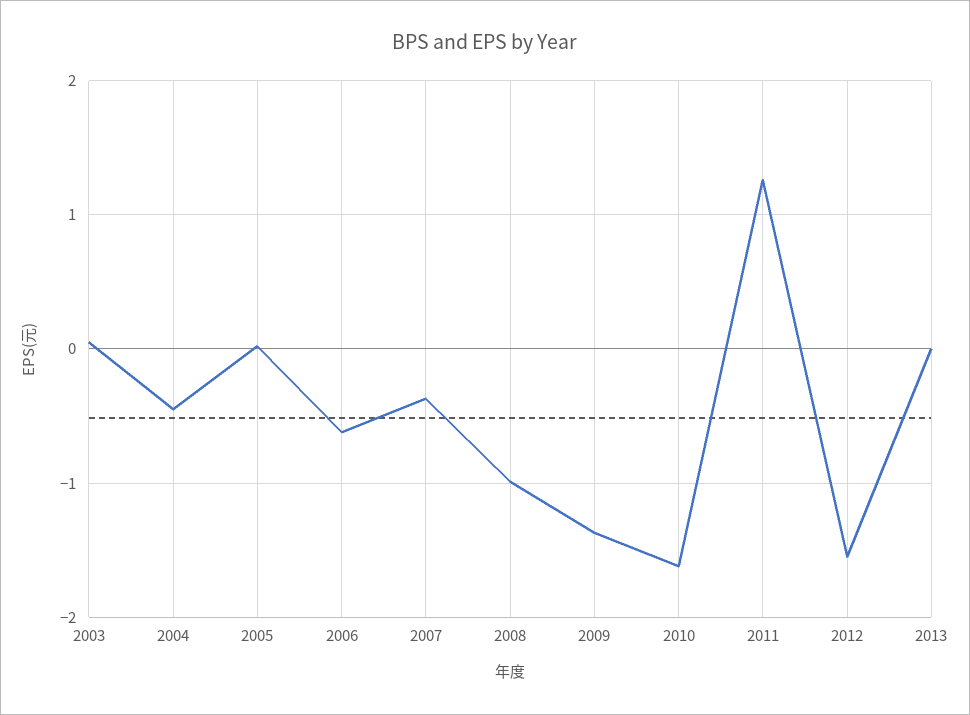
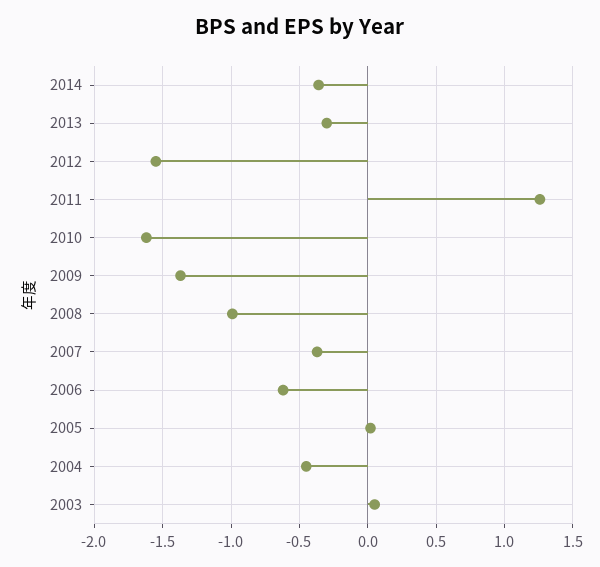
2013: 0 -> -0.3
2014: none -> -0.35

